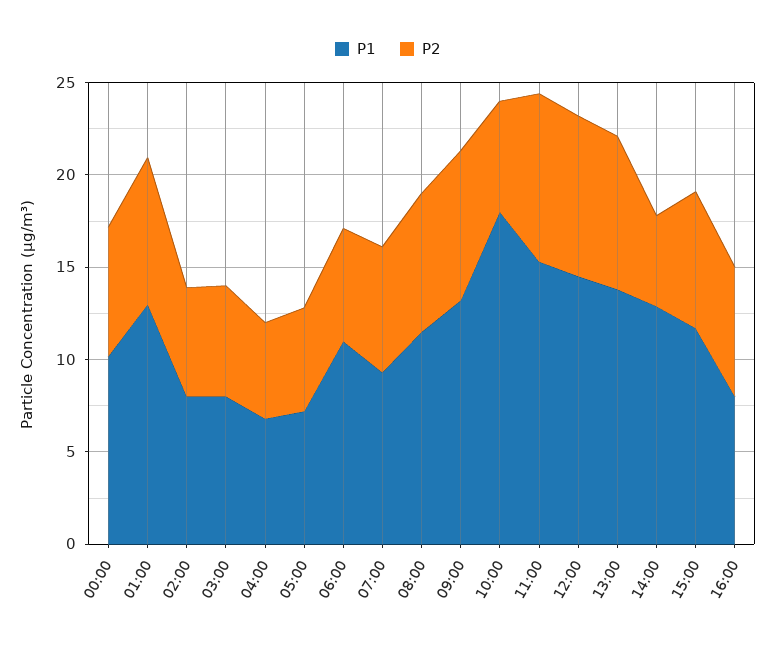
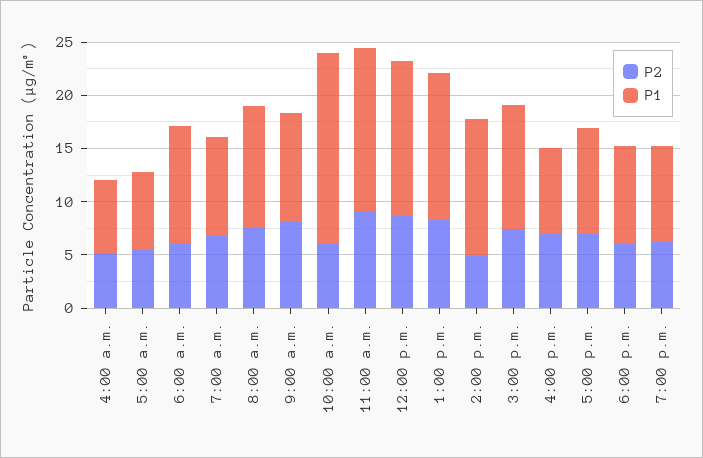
P1, 00:00: 10 -> none
P2, 00:00: 7 -> none
P1, 01:00: 13 -> none
P2, 01:00: 8 -> none
P1, 02:00: 8 -> none
P2, 02:00: 6 -> none
P1, 03:00: 8 -> none
P2, 03:00: 6 -> none
P1, 09:00: 13 -> 10
P2, 5:00 p.m.: none -> 7
P1, 5:00 p.m.: none -> 10
P2, 6:00 p.m.: none -> 6
P1, 6:00 p.m.: none -> 9
P2, 7:00 p.m.: none -> 6
P1, 7:00 p.m.: none -> 9

